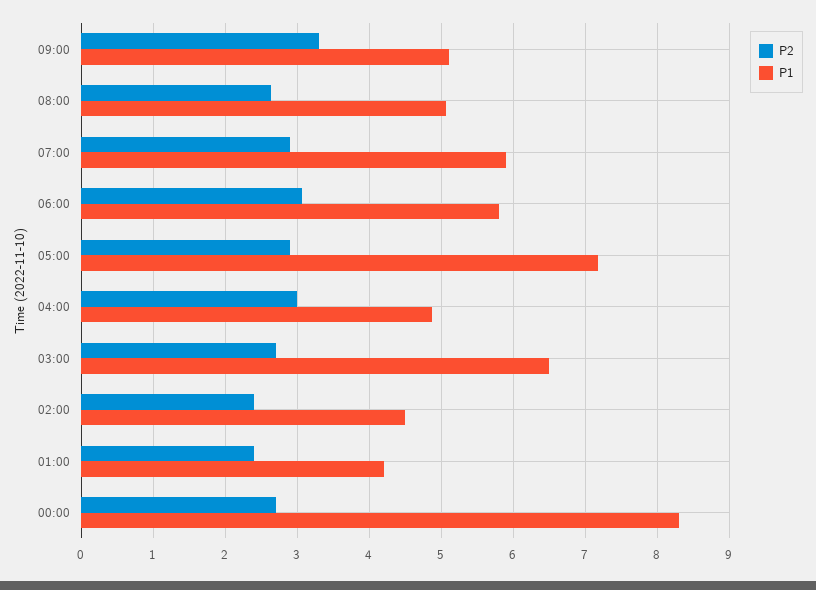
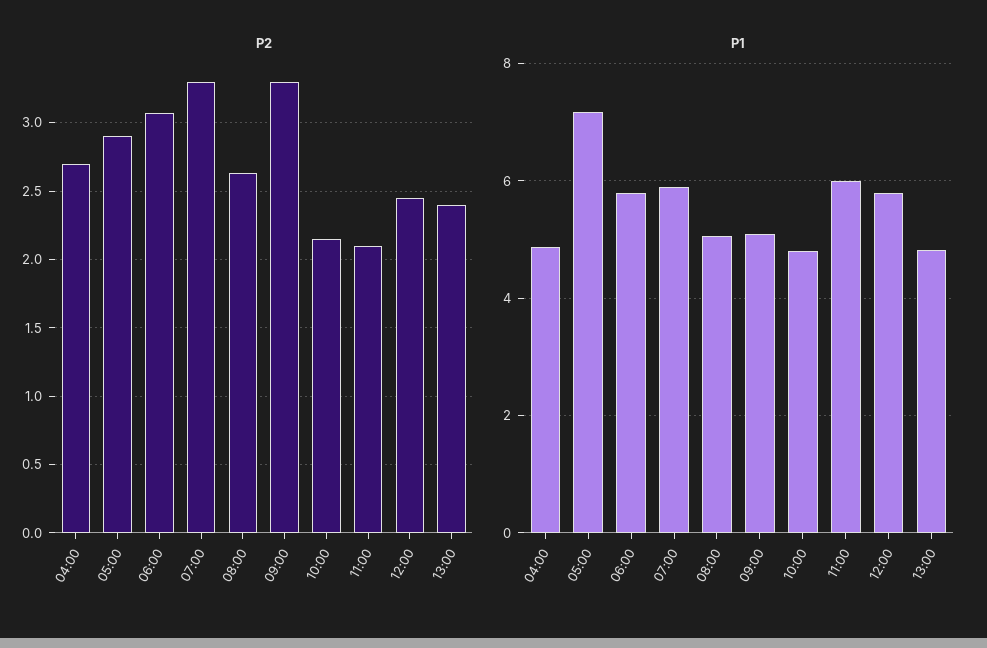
P2, 07:00: 2.9 -> 3.3
P2, 04:00: 3 -> 2.7
P2, 03:00: 2.7 -> none
P1, 03:00: 6.5 -> none
P2, 02:00: 2.4 -> none
P1, 02:00: 4.5 -> none
P2, 01:00: 2.4 -> none
P1, 01:00: 4.2 -> none
P2, 00:00: 2.7 -> none
P1, 00:00: 8.3 -> none
P2, 10:00: none -> 2.15
P2, 11:00: none -> 2.1
P2, 12:00: none -> 2.45
P2, 13:00: none -> 2.4
P1, 10:00: none -> 4.8
P1, 11:00: none -> 6
P1, 12:00: none -> 5.8
P1, 13:00: none -> 4.8

